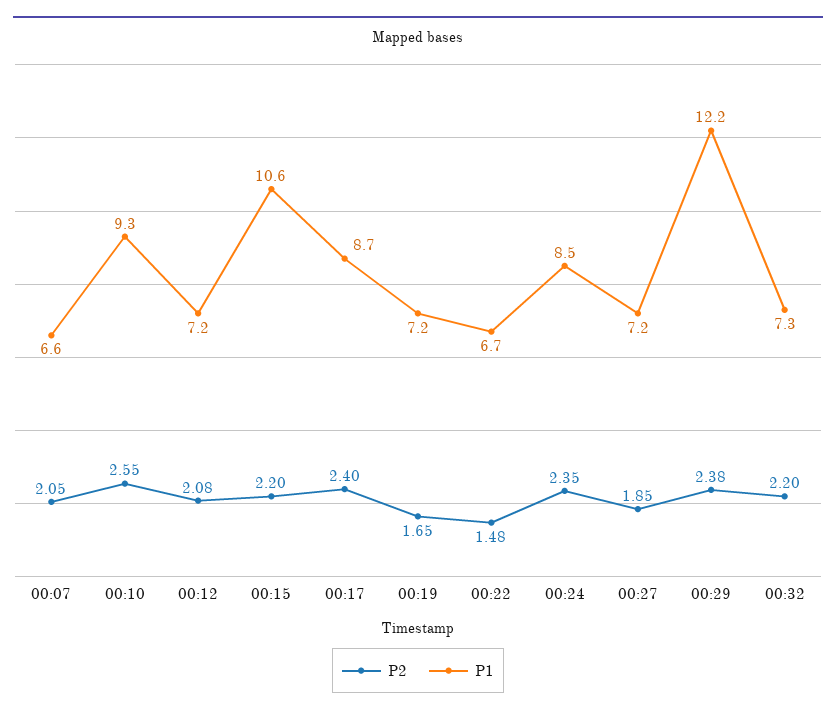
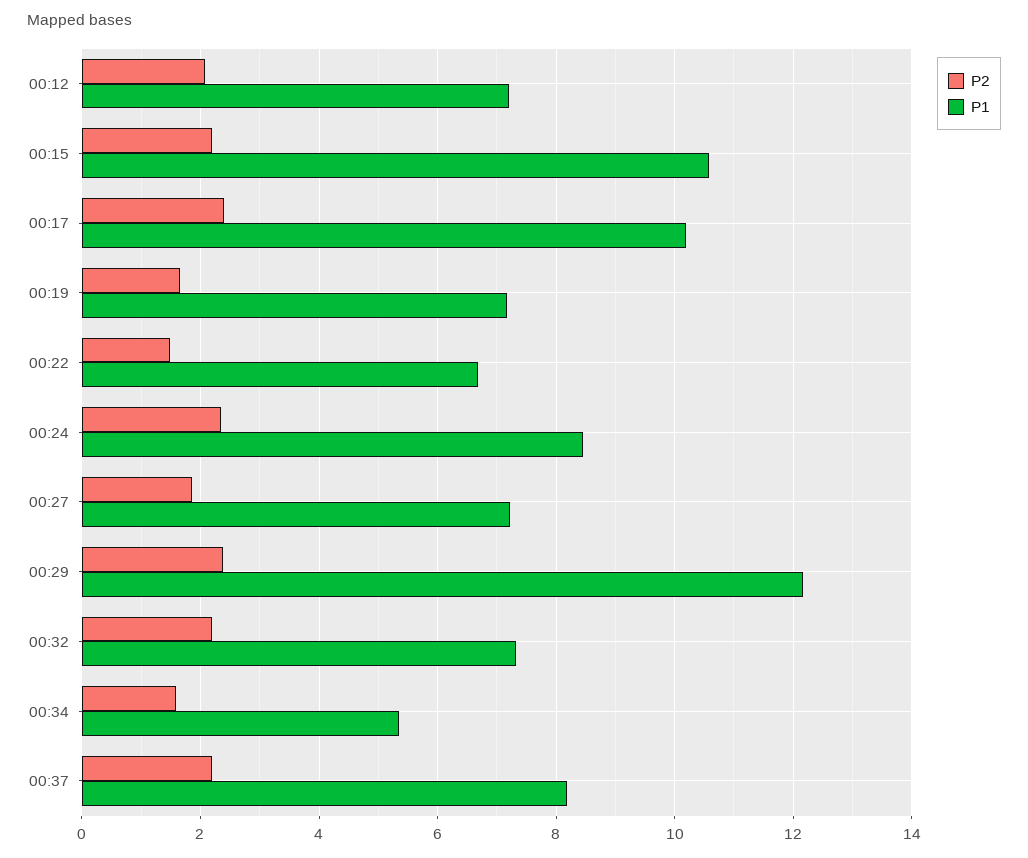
P2, 00:07: 2.05 -> none
P1, 00:07: 6.6 -> none
P2, 00:10: 2.55 -> none
P1, 00:10: 9.3 -> none
P1, 00:17: 8.7 -> 10.2
P2, 00:34: none -> 1.6
P1, 00:34: none -> 5.4
P2, 00:37: none -> 2.2
P1, 00:37: none -> 8.2

